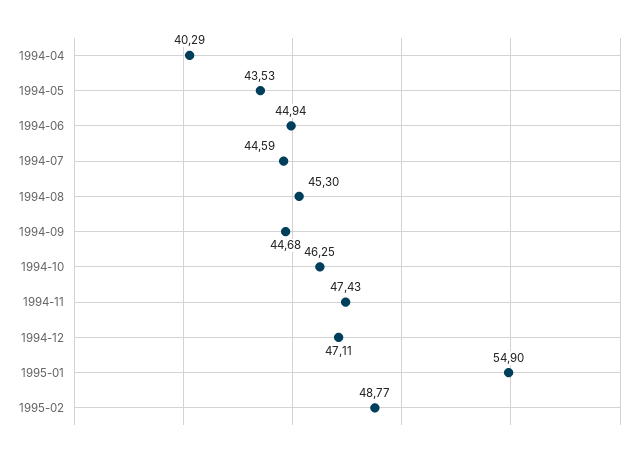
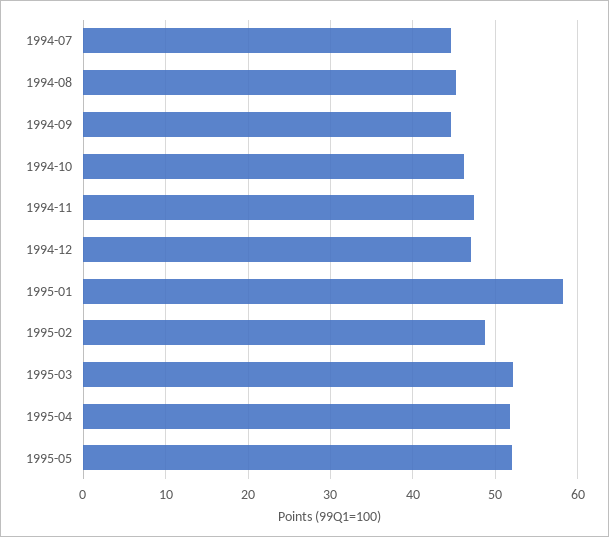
1994-04: 40.29 -> none
1994-05: 43.53 -> none
1994-06: 44.94 -> none
1995-01: 54.9 -> 58
1995-03: none -> 52
1995-04: none -> 52
1995-05: none -> 52

